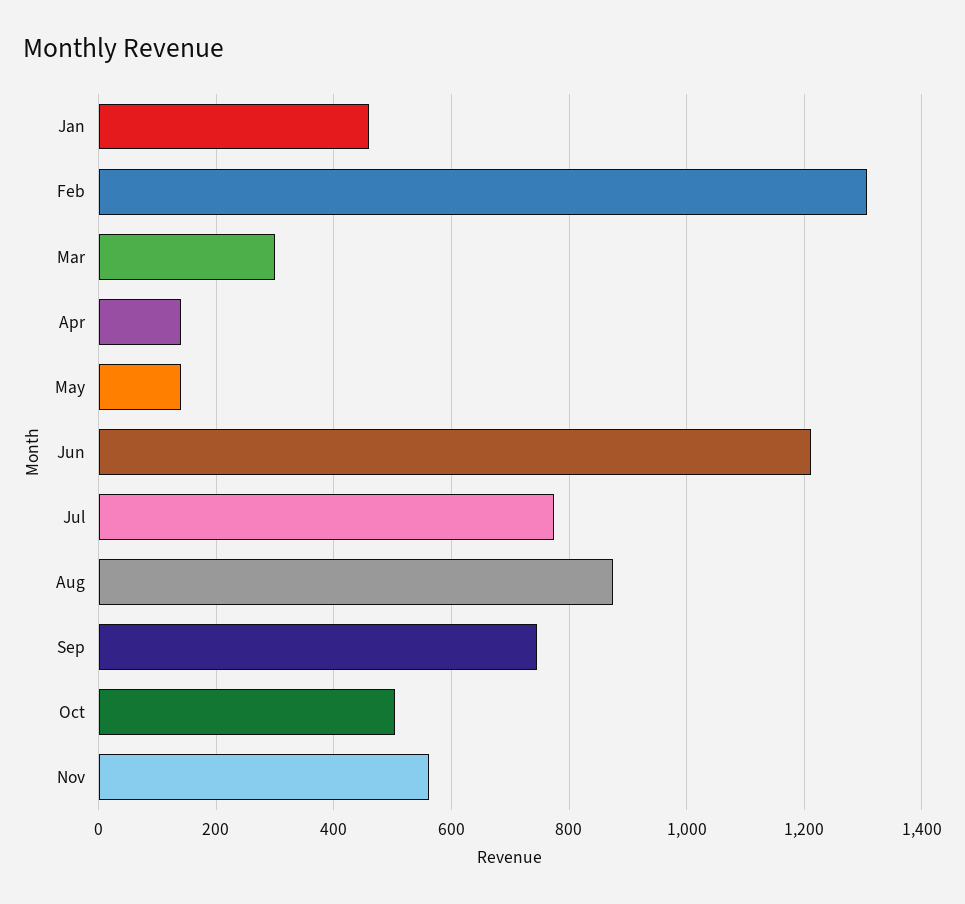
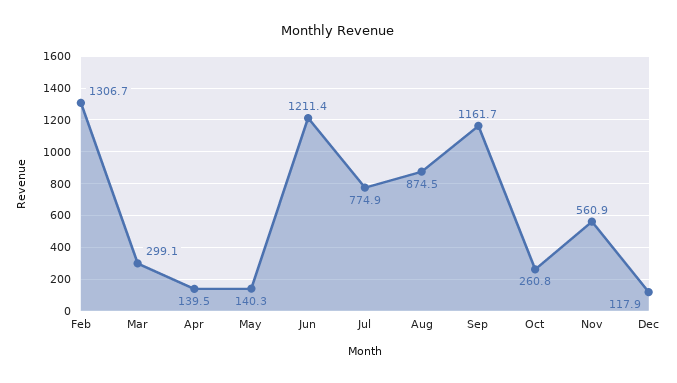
Jan: 460 -> none
Sep: 740 -> 1161.7
Oct: 500 -> 260.8
Dec: none -> 117.9

